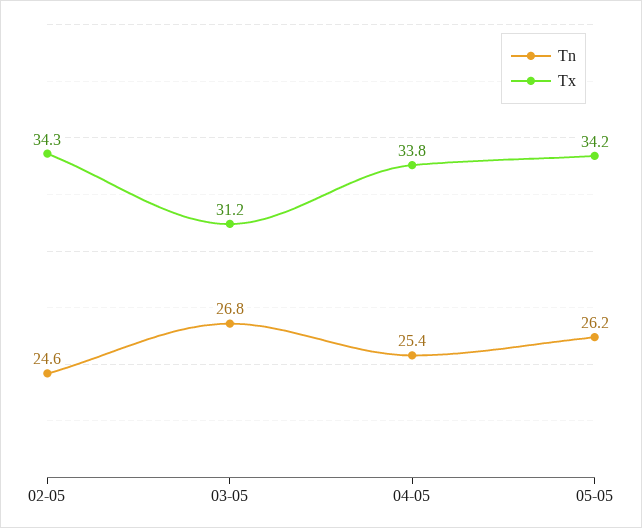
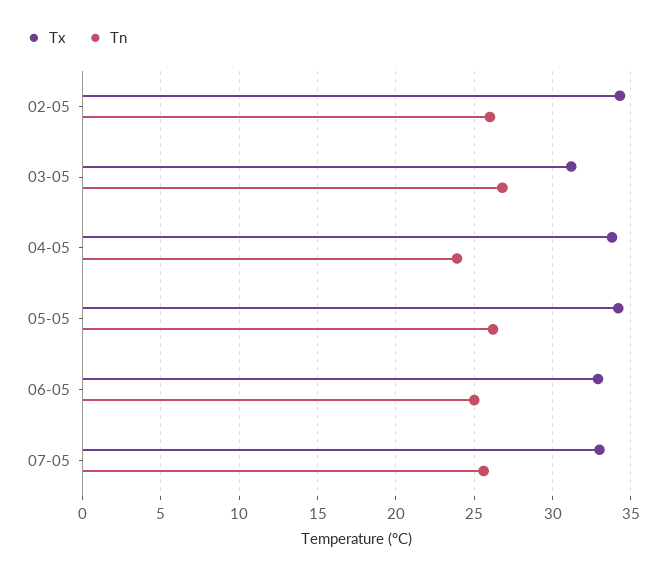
Tn, 02-05: 24.6 -> 26
Tn, 04-05: 25.4 -> 24
Tx, 06-05: none -> 33
Tn, 06-05: none -> 25
Tx, 07-05: none -> 33
Tn, 07-05: none -> 25.5

